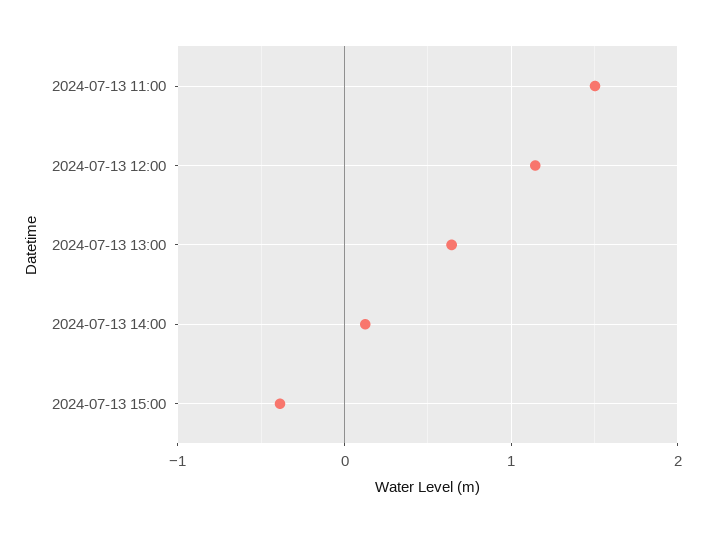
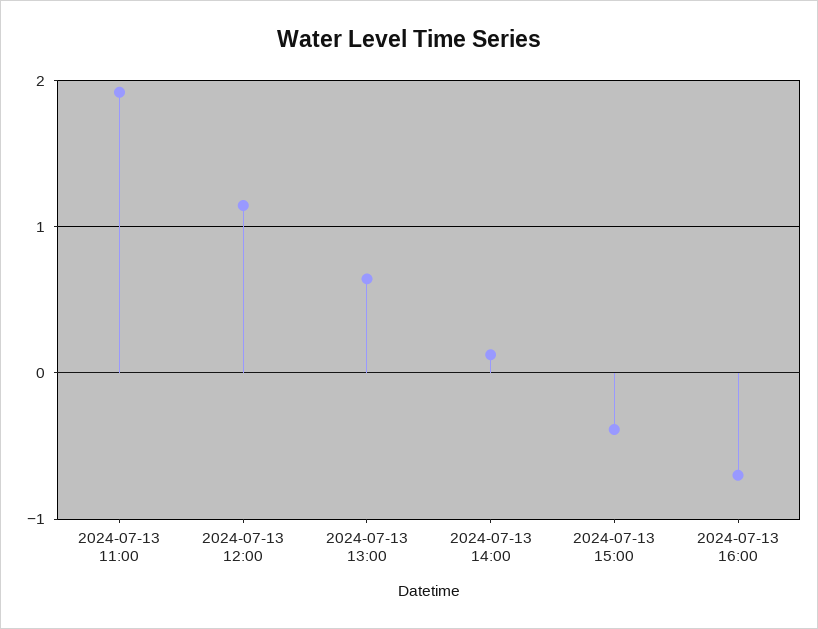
2024-07-13 11:00: 1.5 -> 1.9
2024-07-13 16:00: none -> -0.7

